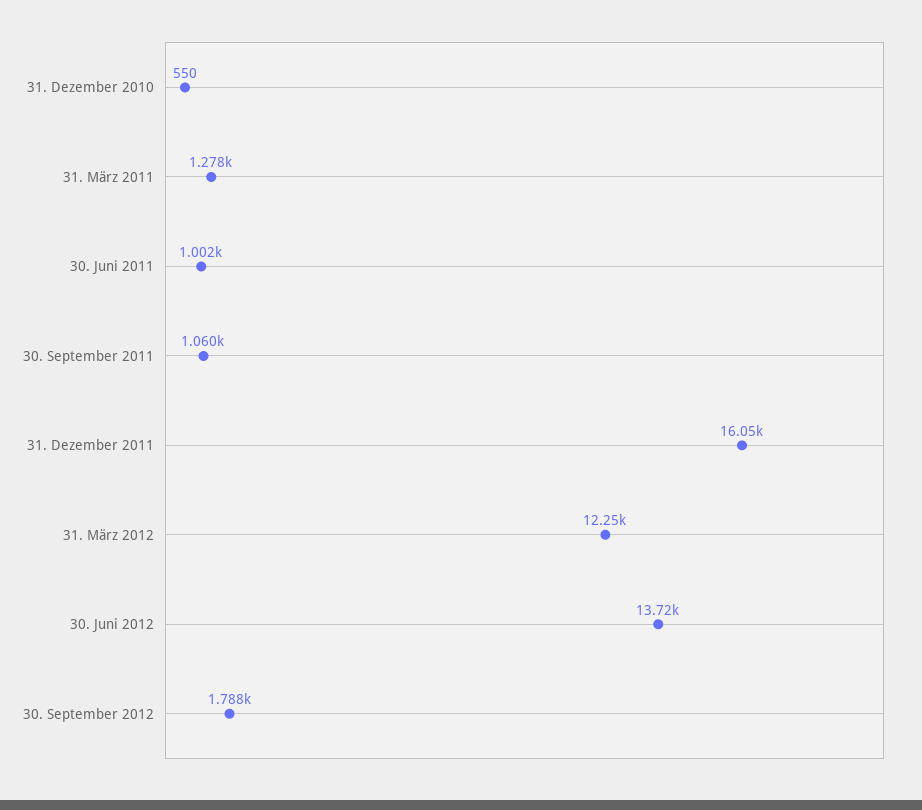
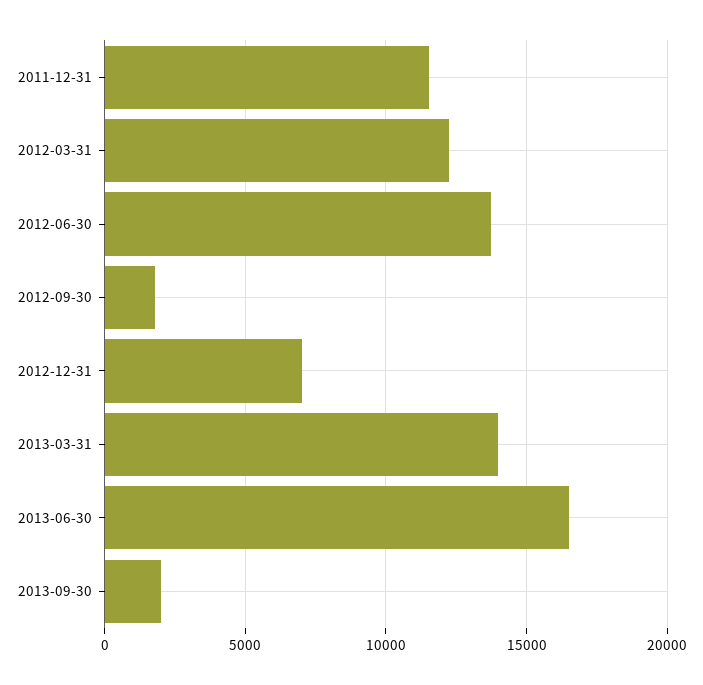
31. Dezember 2010: 550 -> none
31. März 2011: 1278 -> none
30. Juni 2011: 1002 -> none
30. September 2011: 1060 -> none
31. Dezember 2011: 16050 -> 11500
2012-12-31: none -> 7000
2013-03-31: none -> 14000
2013-06-30: none -> 16500
2013-09-30: none -> 2000

